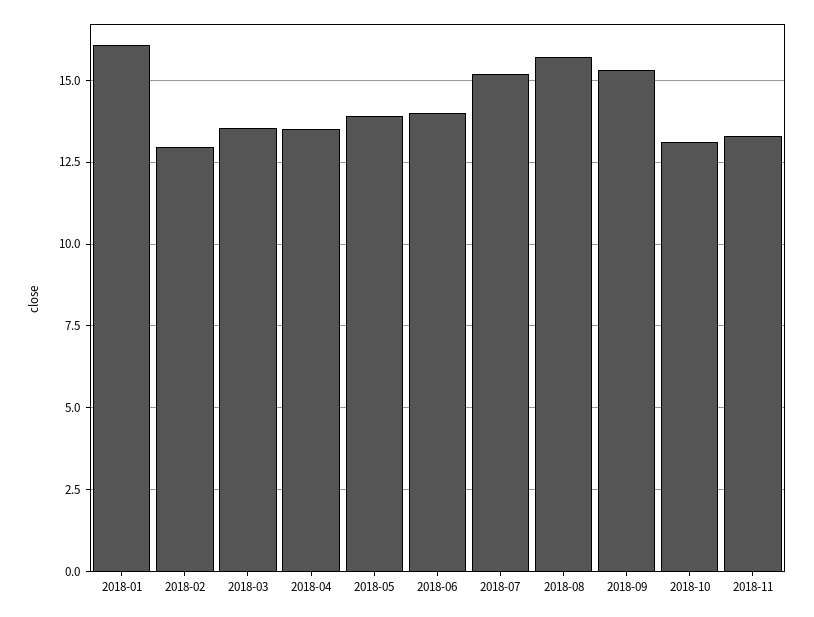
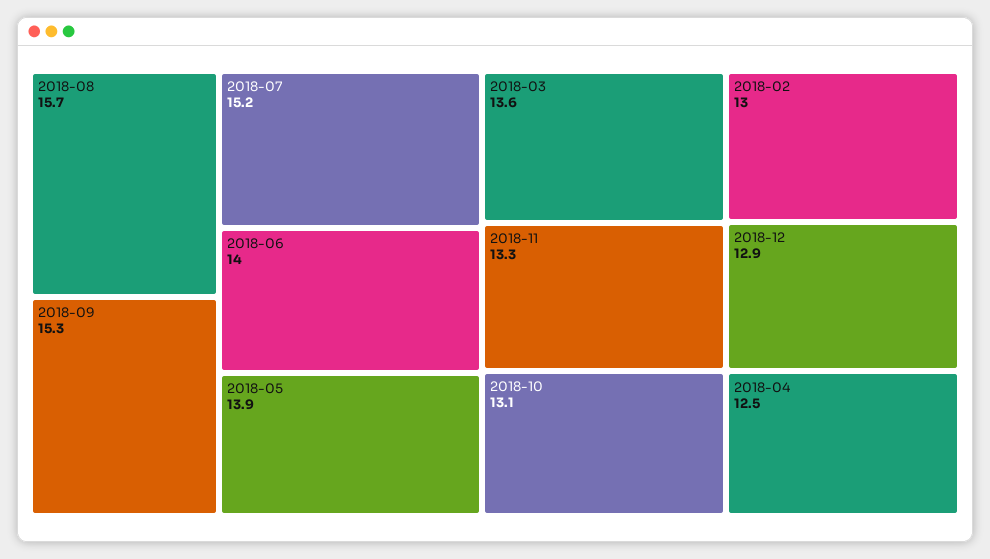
2018-01: 16 -> none
2018-04: 13.5 -> 12.5
2018-12: none -> 12.9

